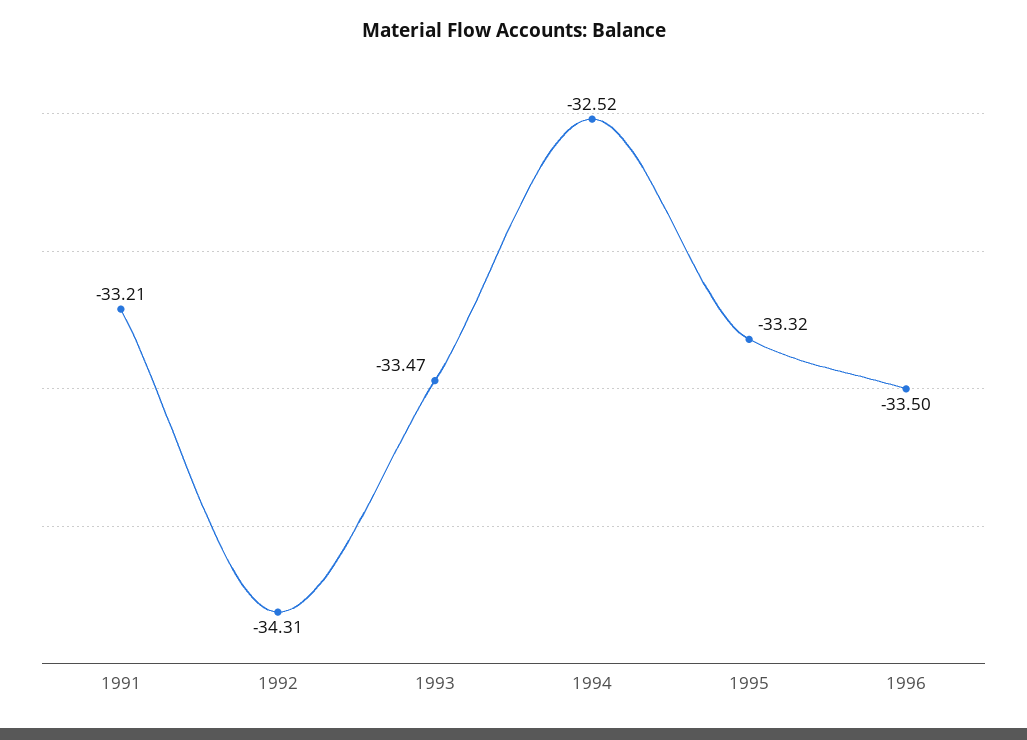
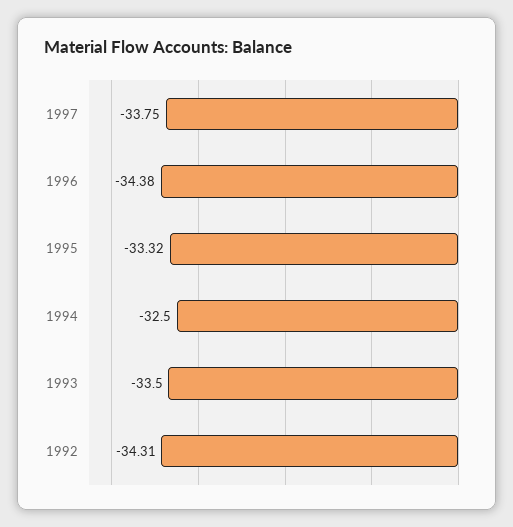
1991: -33.21 -> none
1993: -33.47 -> -33.5
1994: -32.52 -> -32.5
1996: -33.5 -> -34.38
1997: none -> -33.75

